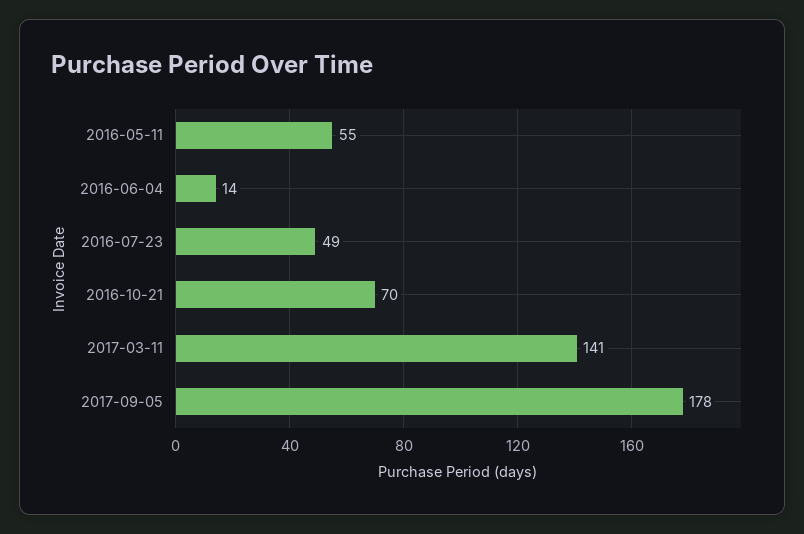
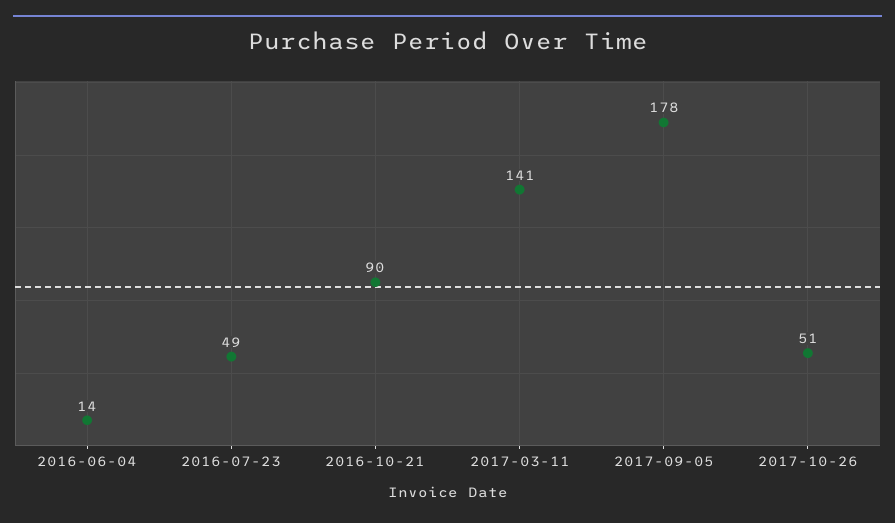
2016-05-11: 55 -> none
2016-10-21: 70 -> 90
2017-10-26: none -> 51

